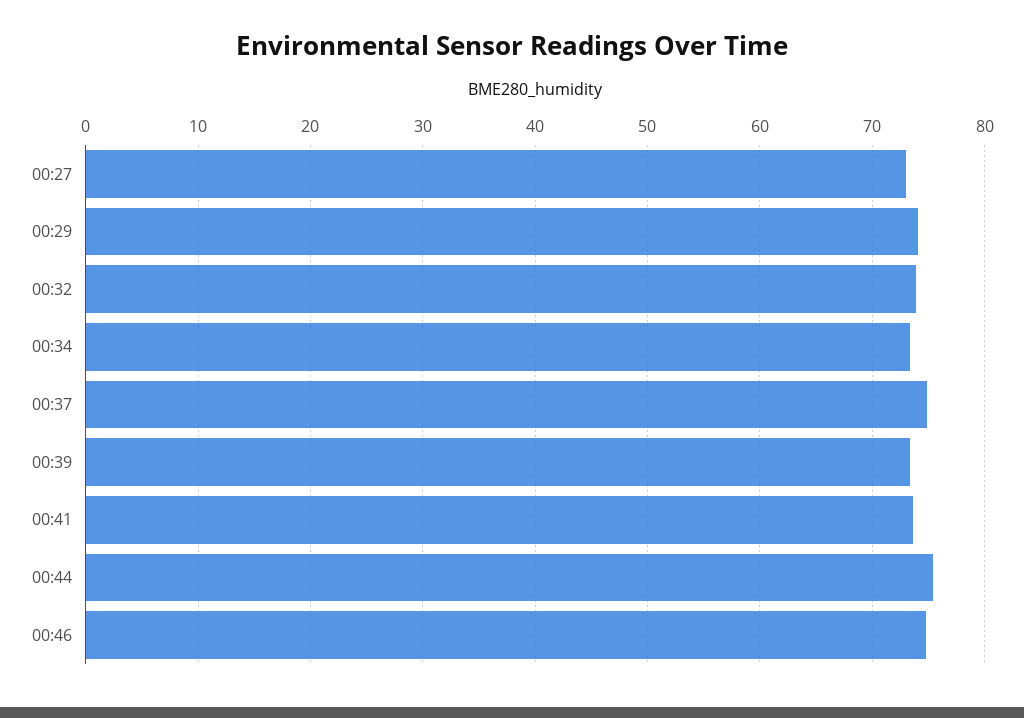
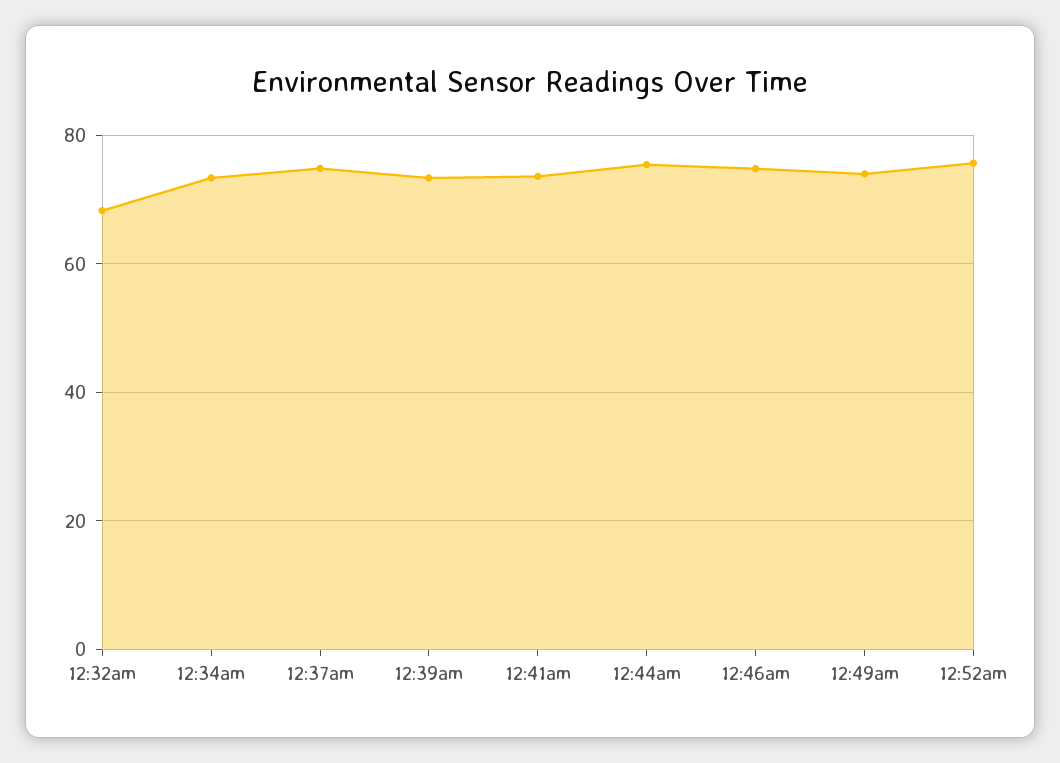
00:27: 73 -> none
00:29: 74 -> none
00:32: 74 -> 68
12:49am: none -> 74
12:52am: none -> 76

